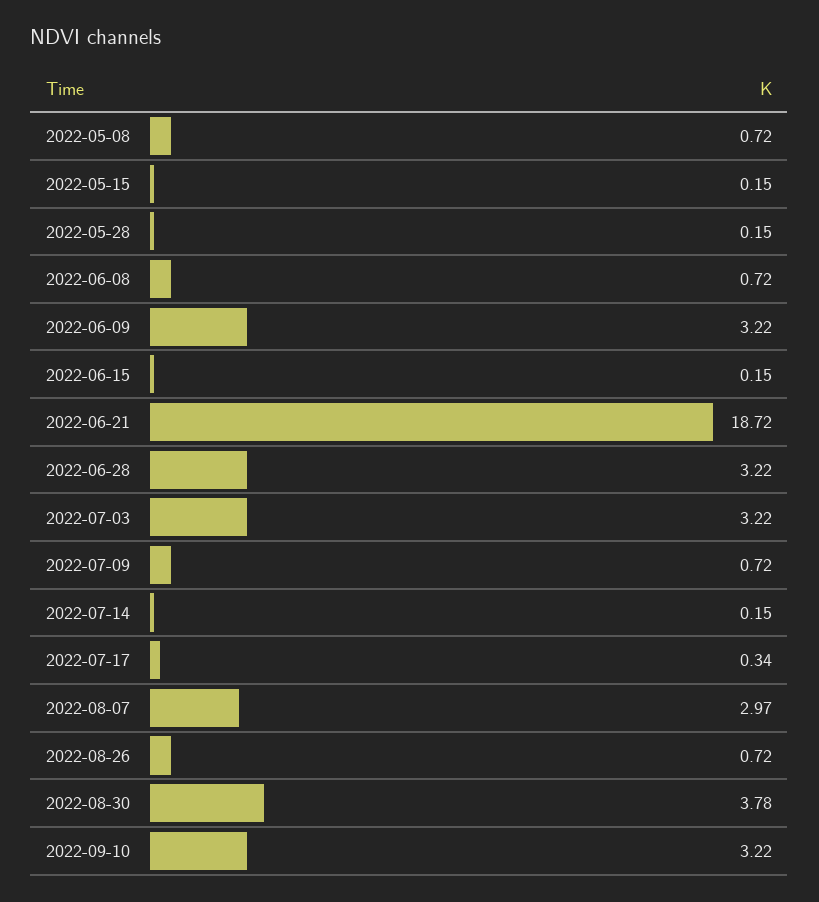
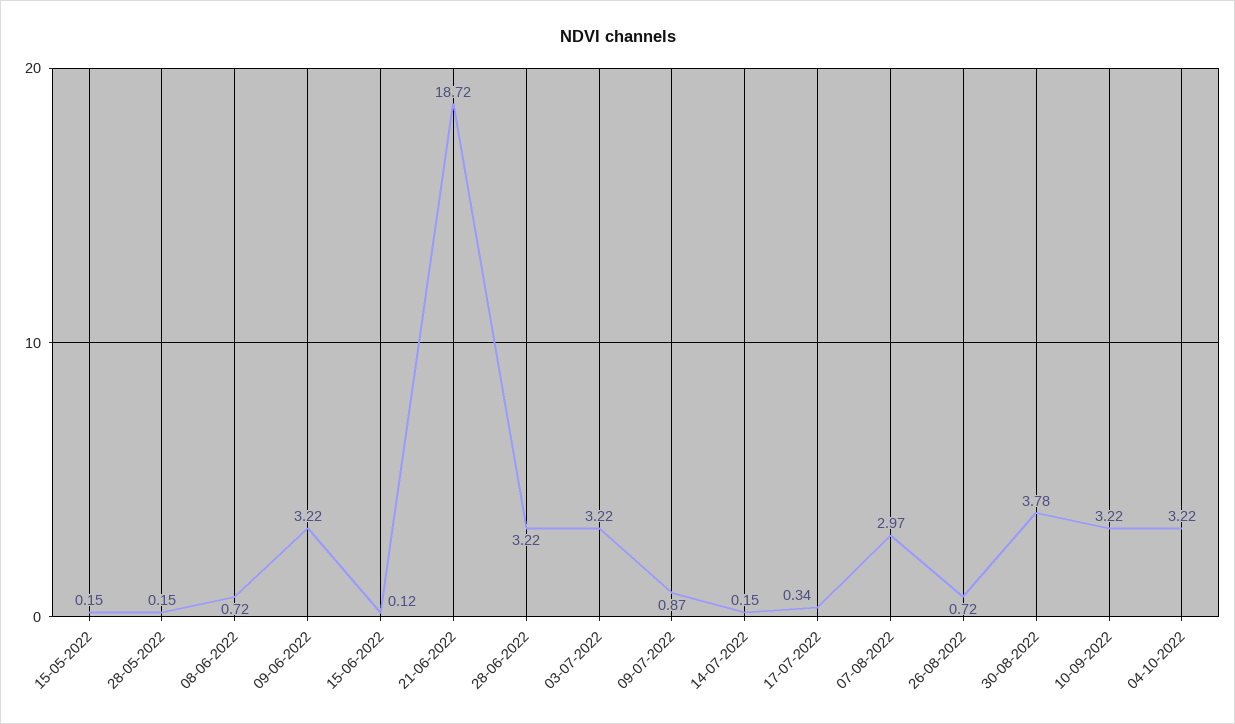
2022-05-08: 0.72 -> none
2022-06-15: 0.15 -> 0.12
2022-07-09: 0.72 -> 0.87
04-10-2022: none -> 3.22

